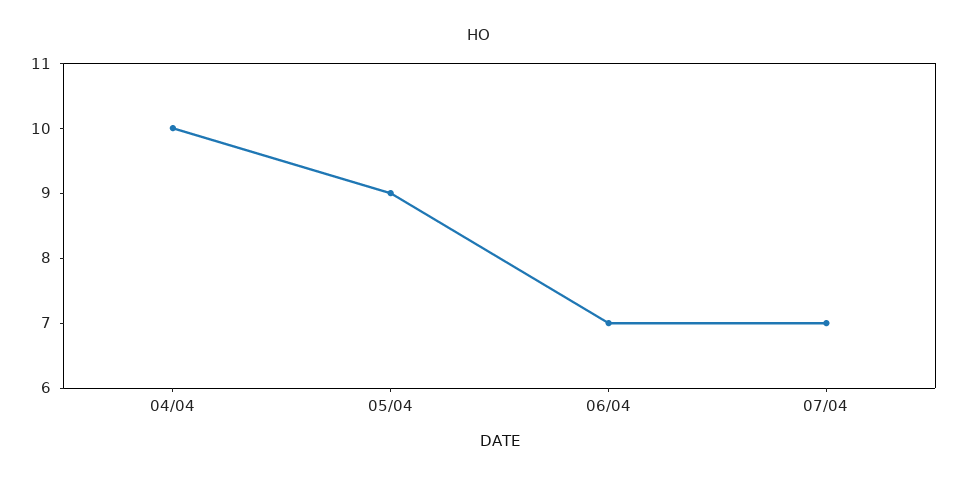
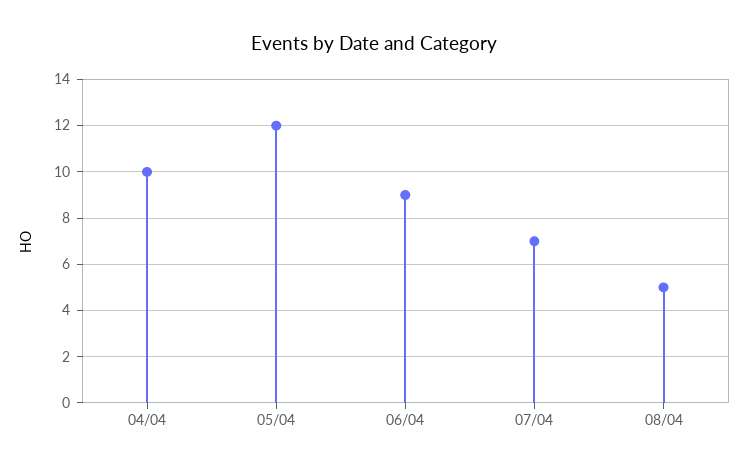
05/04: 9 -> 12
06/04: 7 -> 9
08/04: none -> 5

